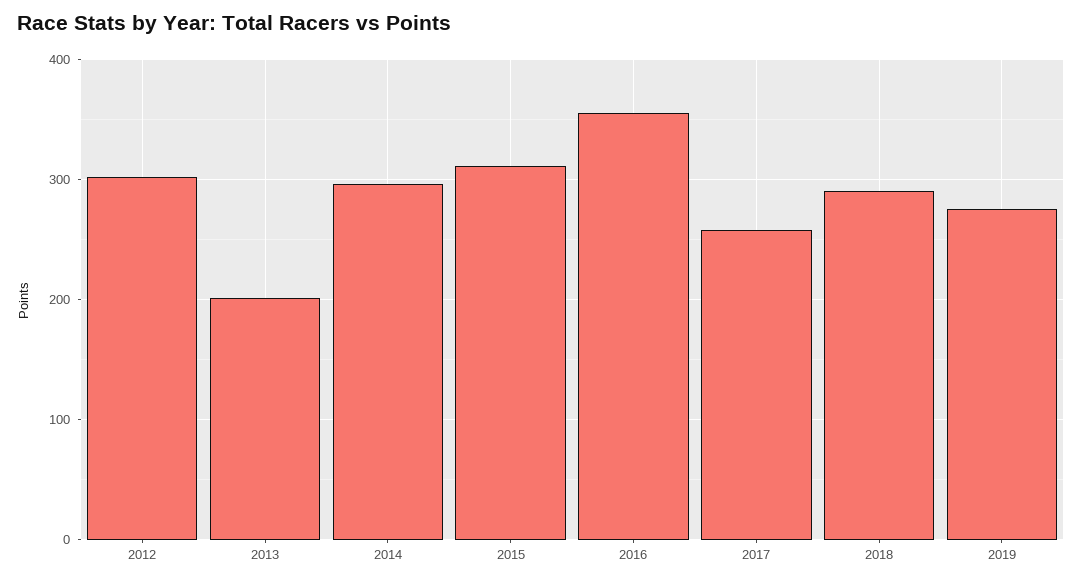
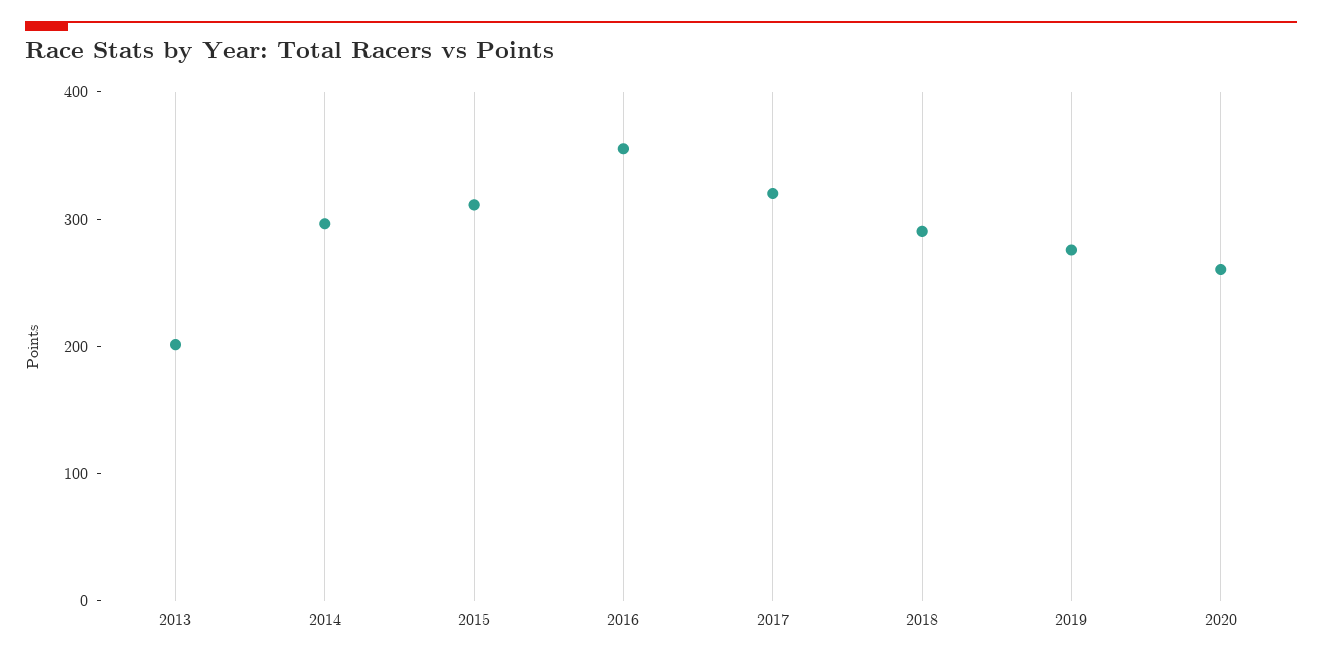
2012: 300 -> none
2017: 260 -> 320
2020: none -> 260

